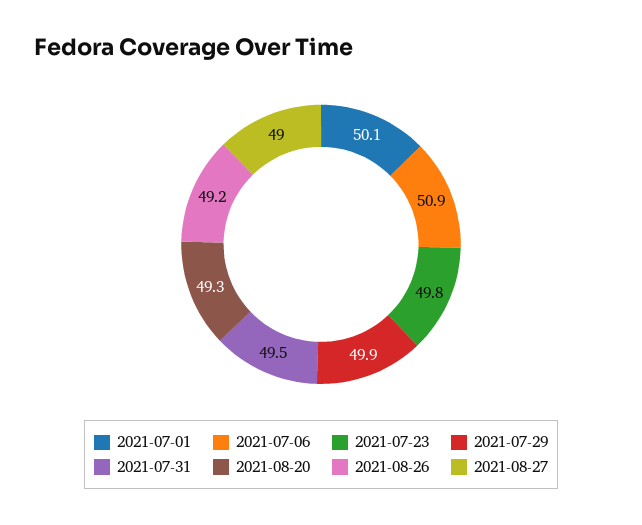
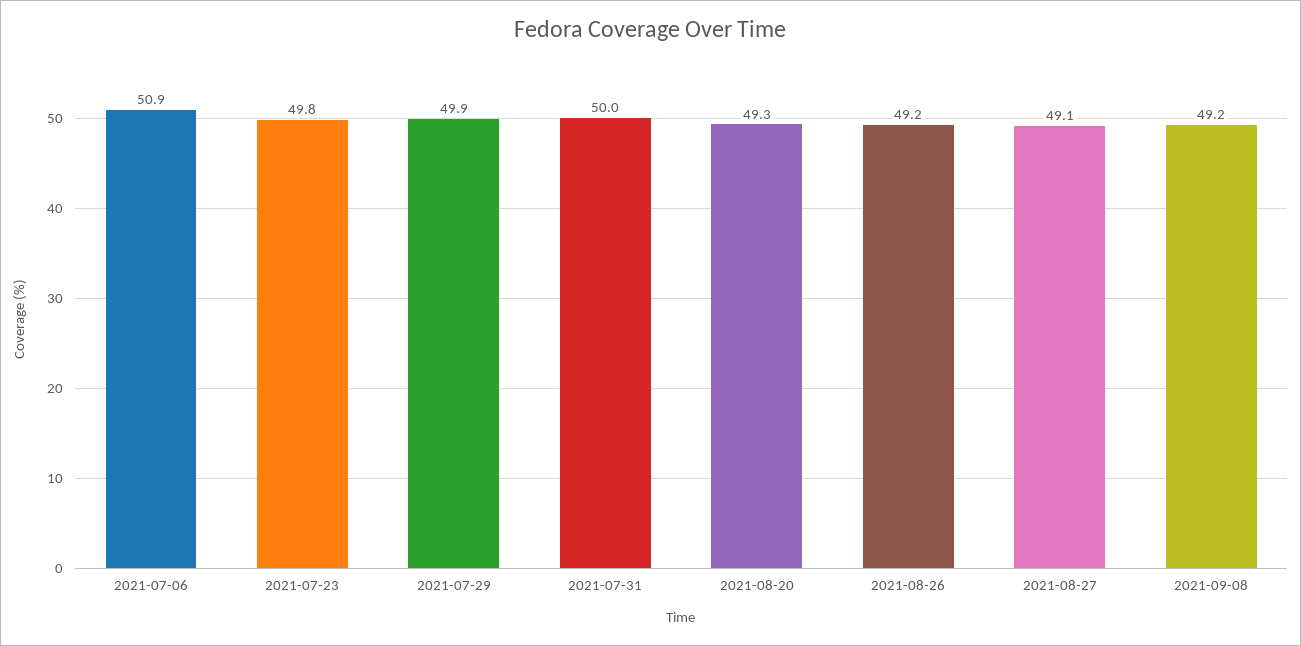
2021-07-01: 50.1 -> none
2021-07-31: 49.5 -> 50
2021-08-27: 49 -> 49.1
2021-09-08: none -> 49.2

